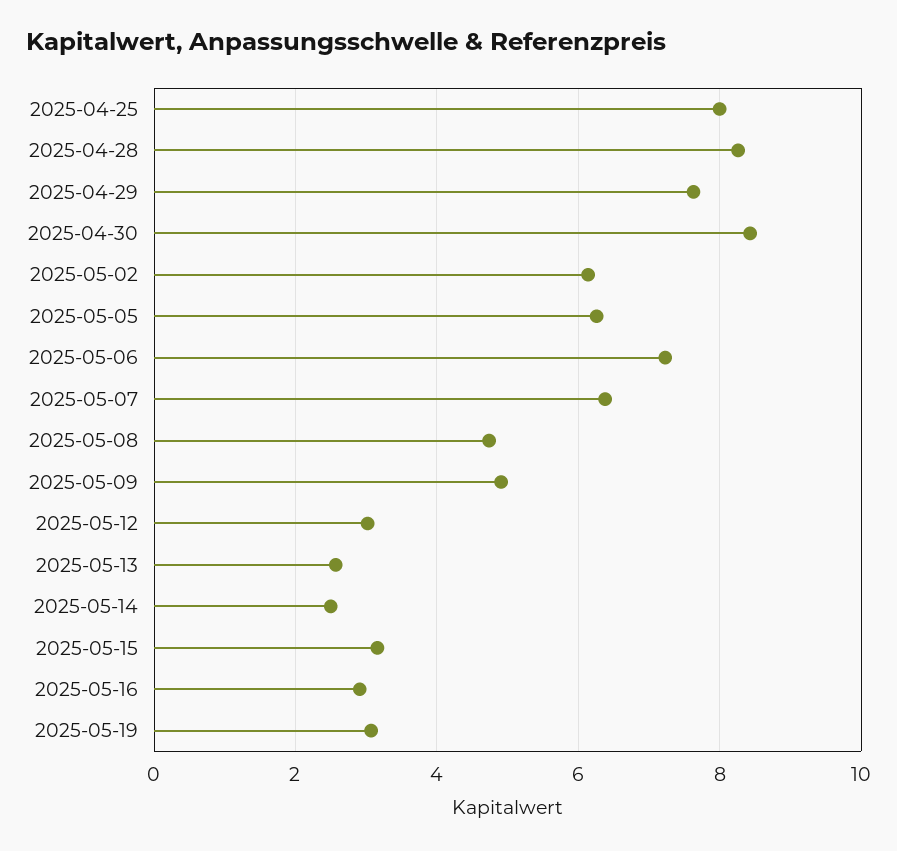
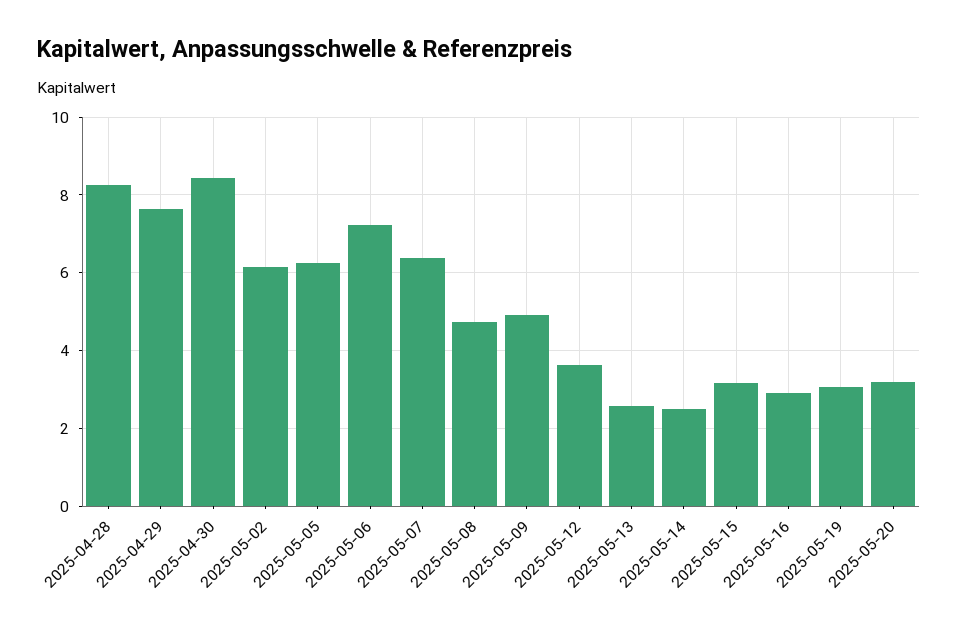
2025-04-25: 8 -> none
2025-05-12: 3 -> 3.6
2025-05-20: none -> 3.2

